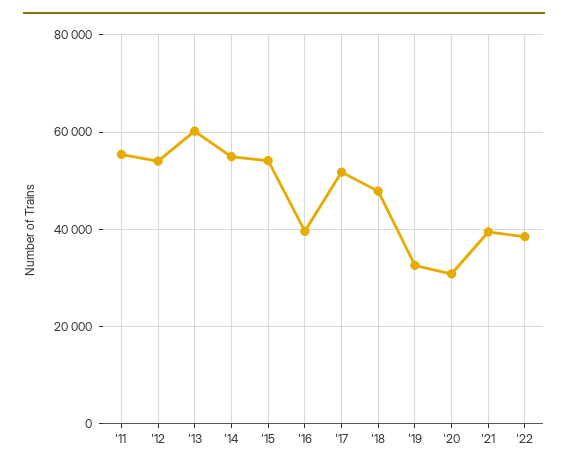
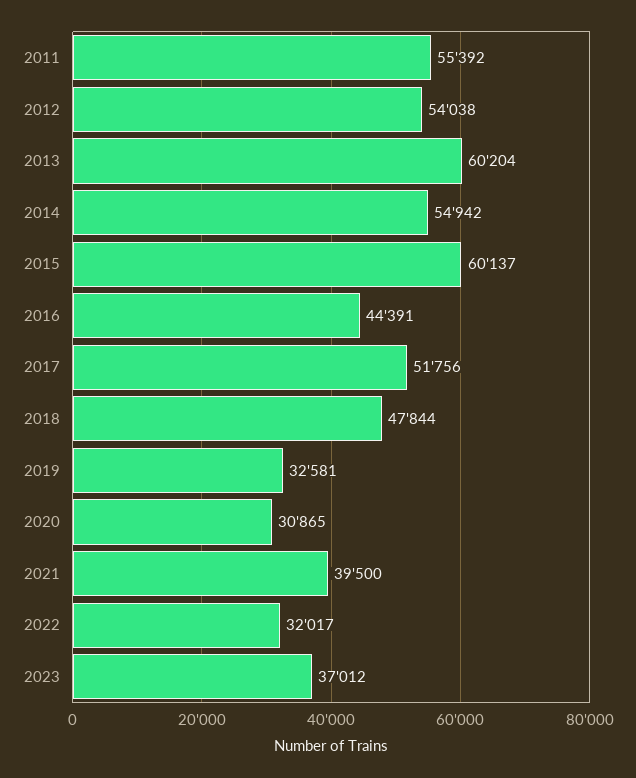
'15: 54000 -> 60137
'16: 40000 -> 44391
'22: 38000 -> 32017
2023: none -> 37012

